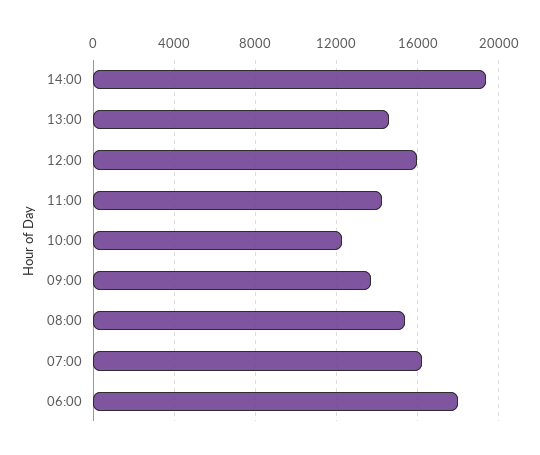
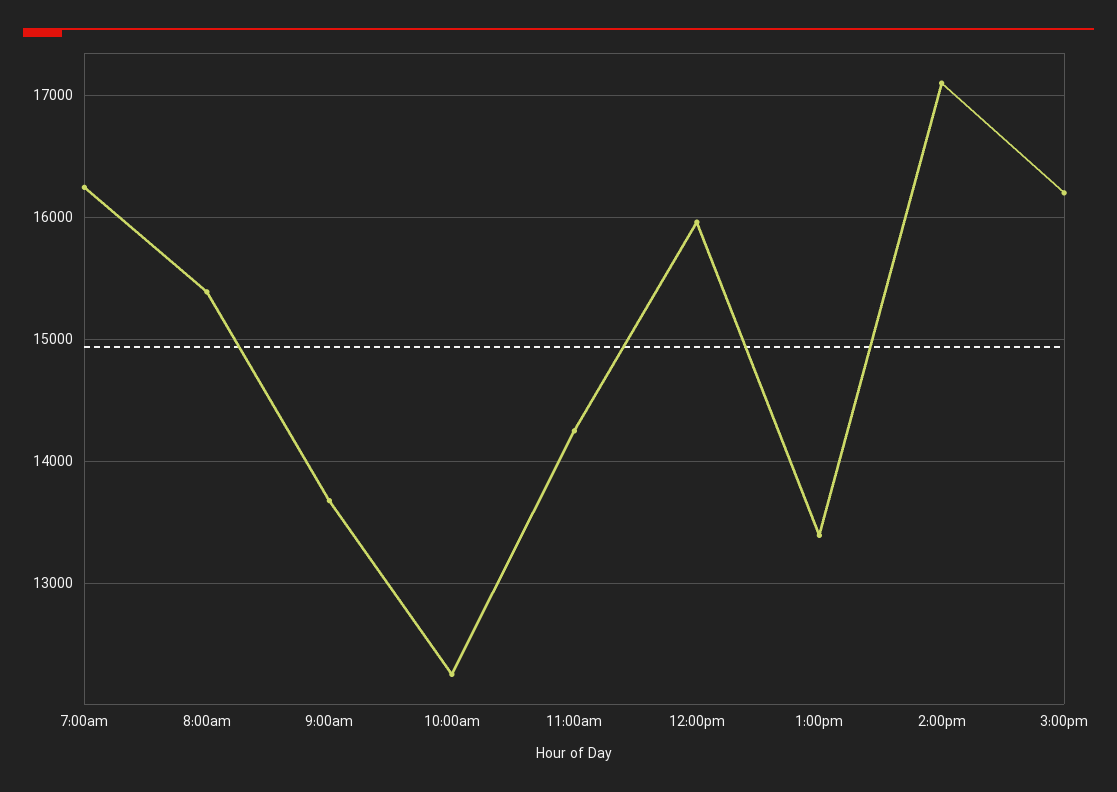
14:00: 19500 -> 17100
13:00: 14500 -> 13400
06:00: 18000 -> none
3:00pm: none -> 16200

